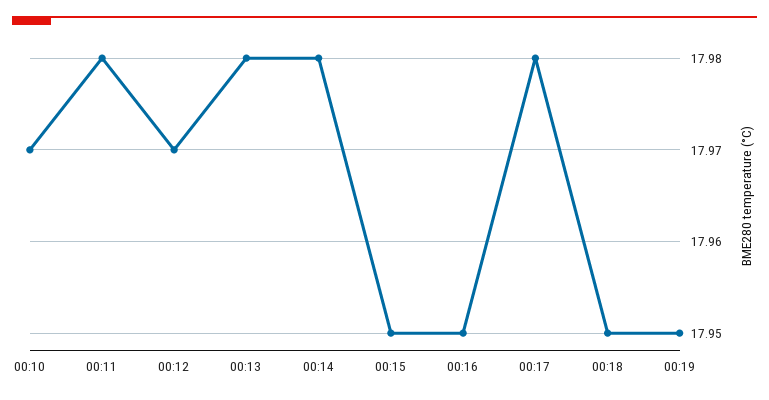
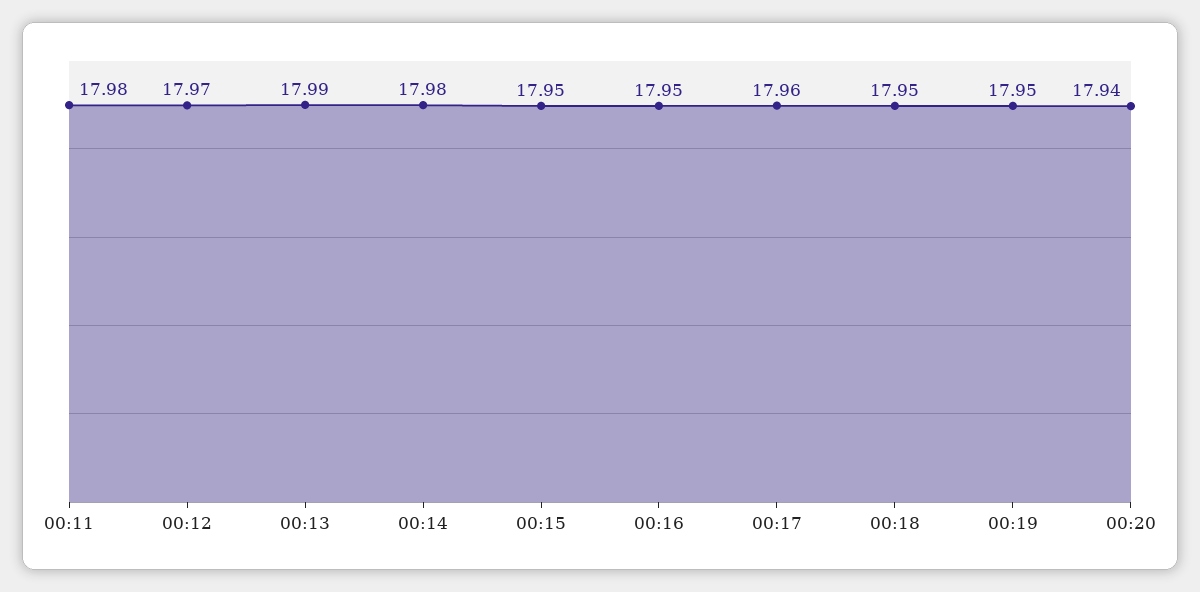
00:10: 17.97 -> none
00:13: 17.98 -> 17.99
00:17: 17.98 -> 17.96
00:20: none -> 17.94

